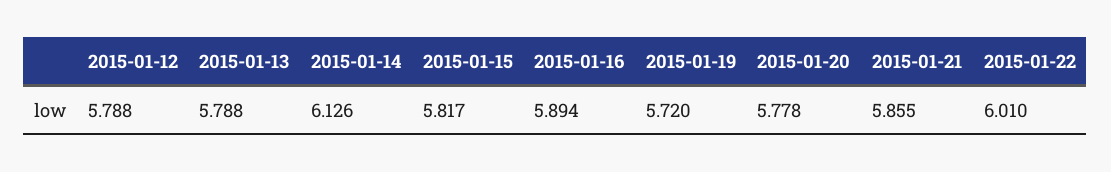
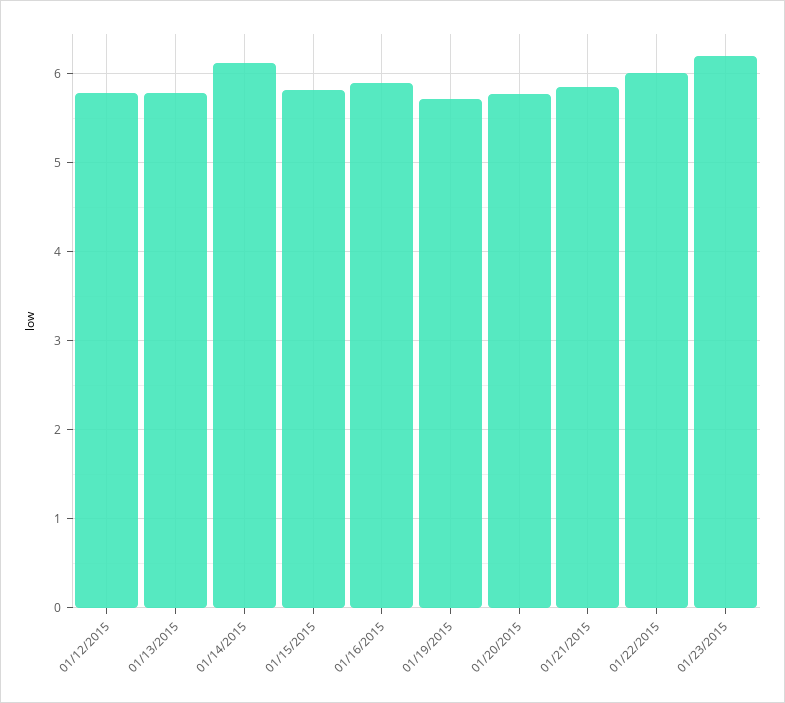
01/23/2015: none -> 6.2

